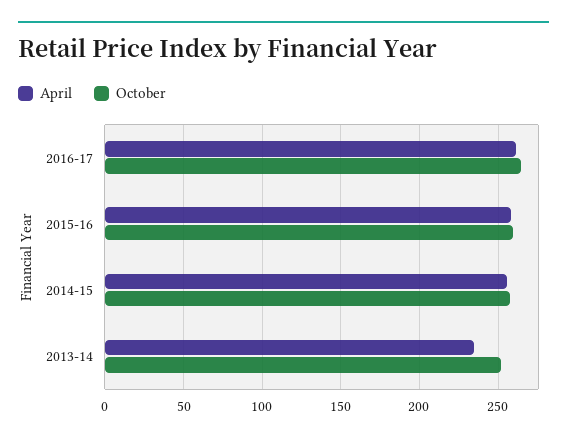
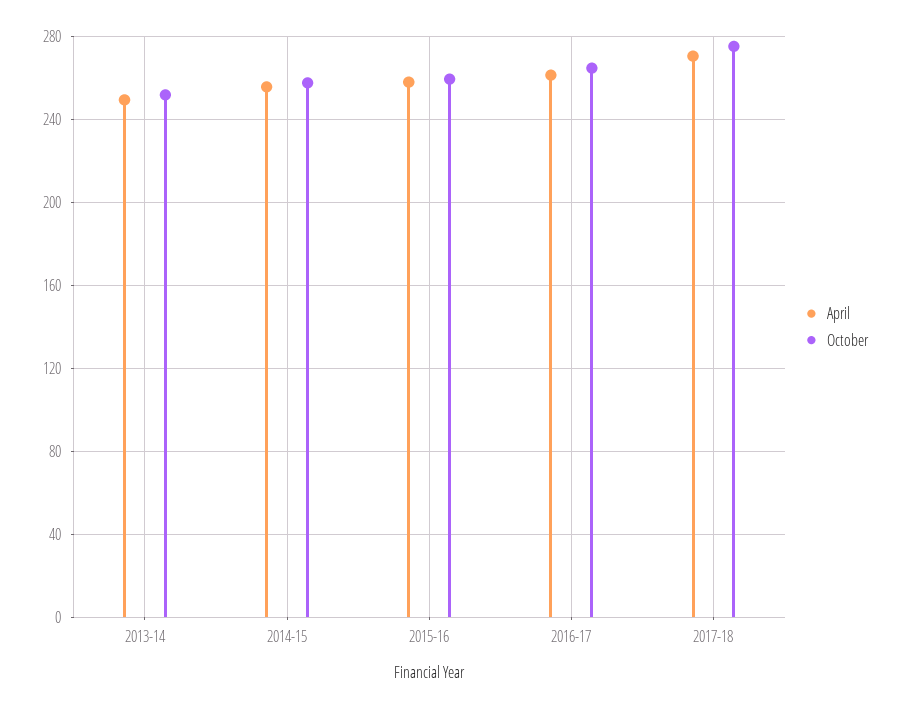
April, 2013-14: 235 -> 250
April, 2017-18: none -> 270
October, 2017-18: none -> 275

